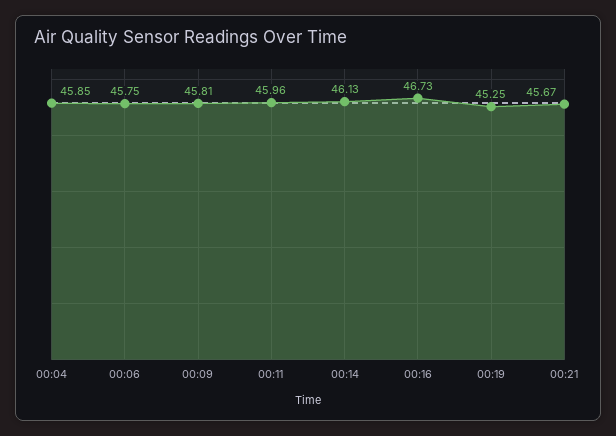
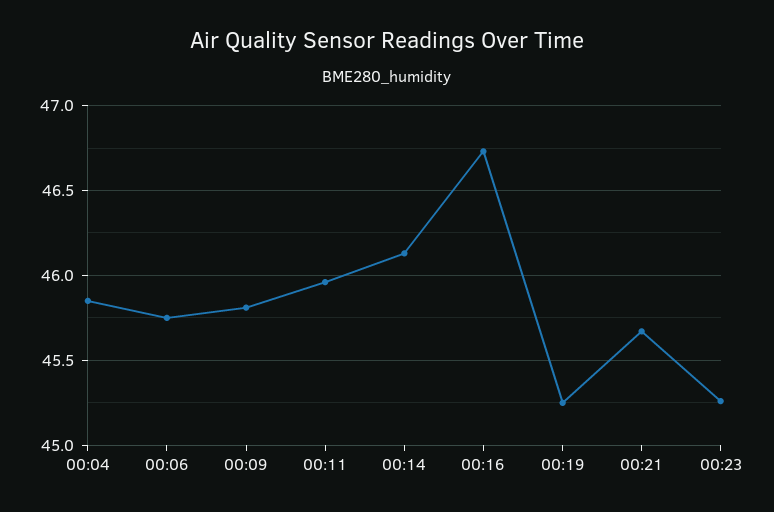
00:23: none -> 45.25

